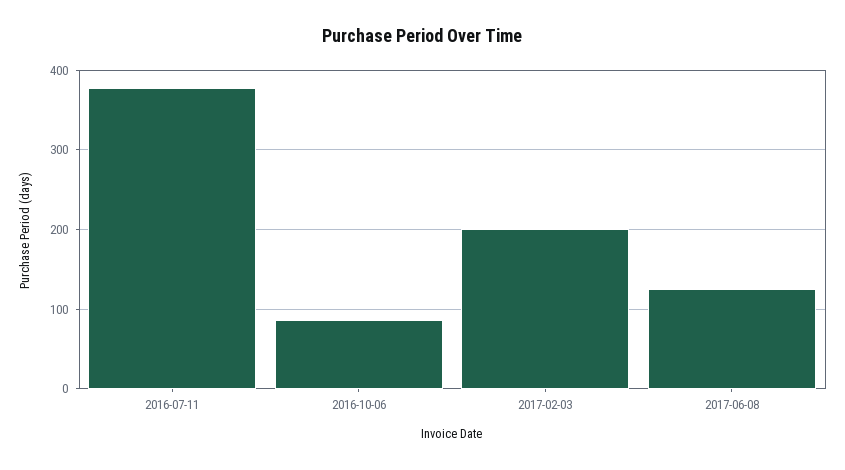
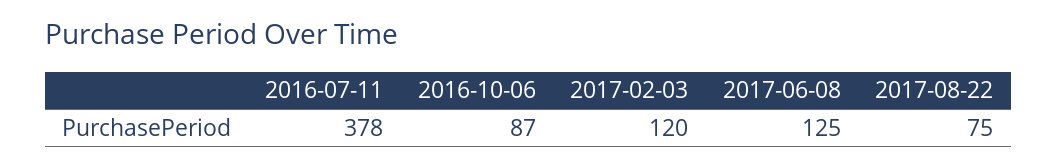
2017-02-03: 200 -> 120
2017-08-22: none -> 75

